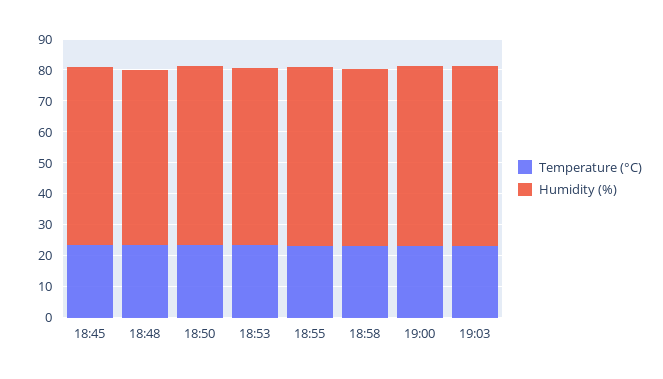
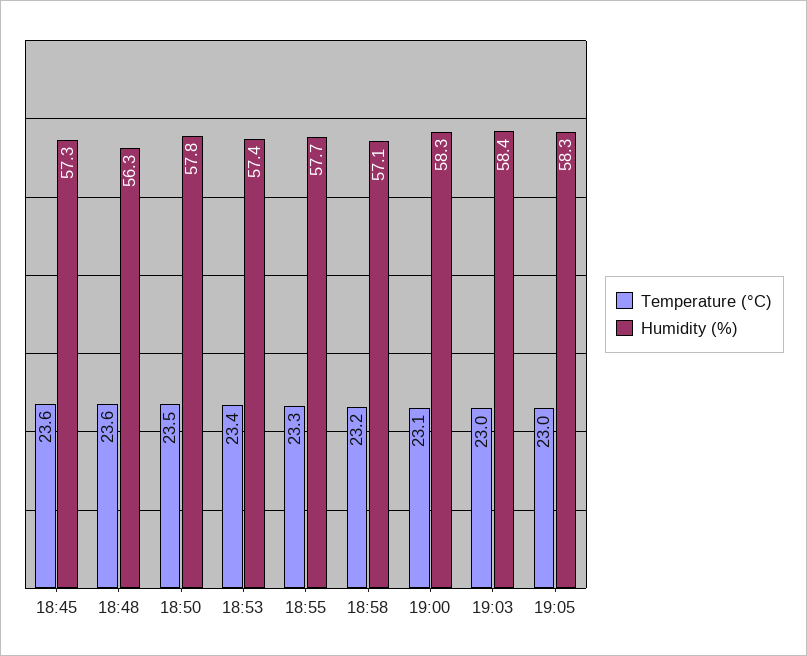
Temperature (°C), 19:05: none -> 23
Humidity (%), 19:05: none -> 58.3

